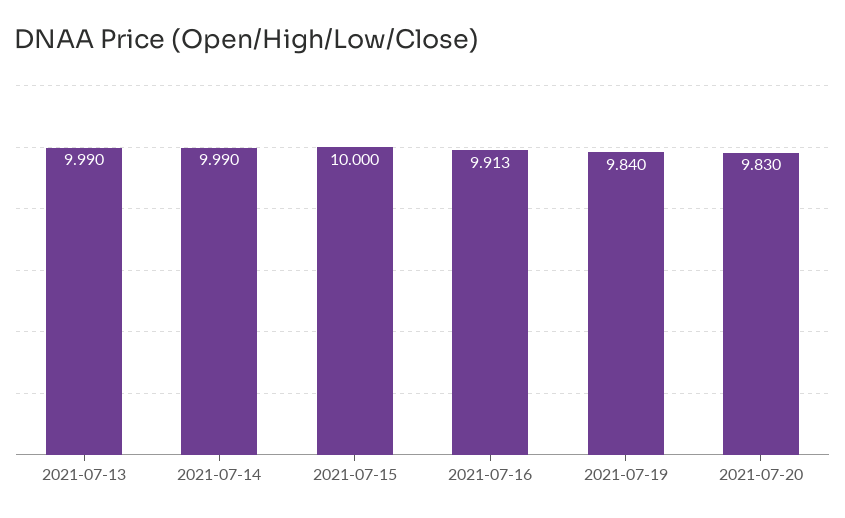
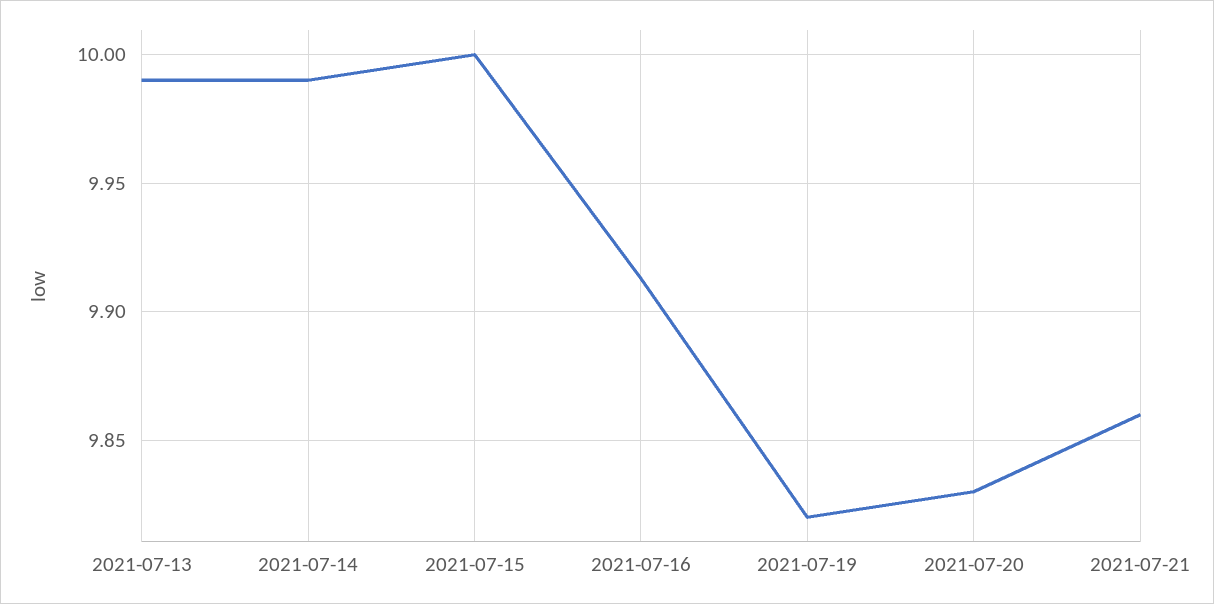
2021-07-19: 9.84 -> 9.82
2021-07-21: none -> 9.86

